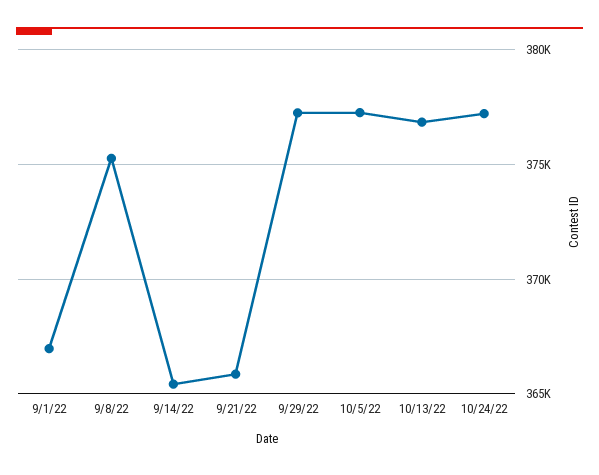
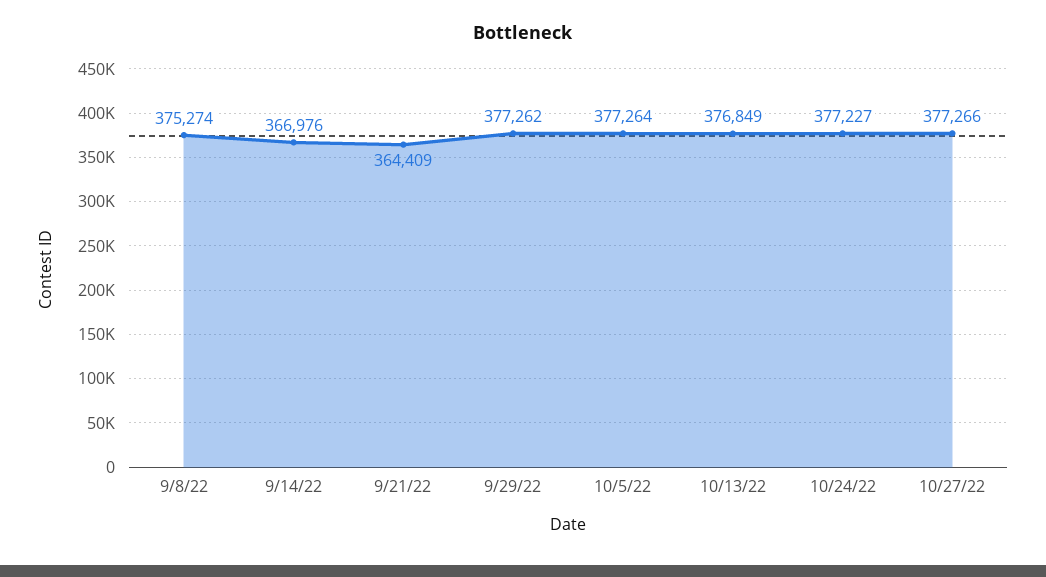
9/1/22: 367000 -> none
9/14/22: 365500 -> 366976
9/21/22: 366000 -> 364409
10/27/22: none -> 377266

